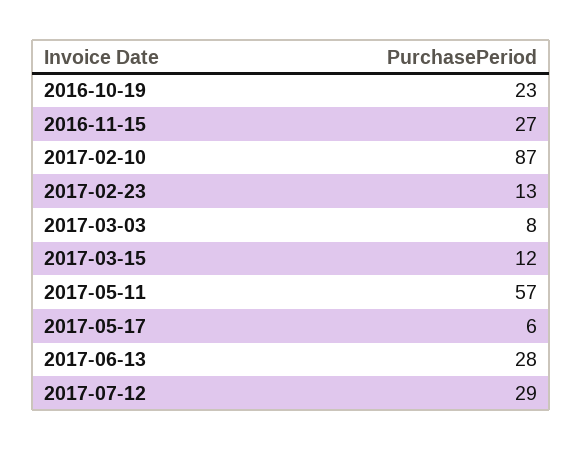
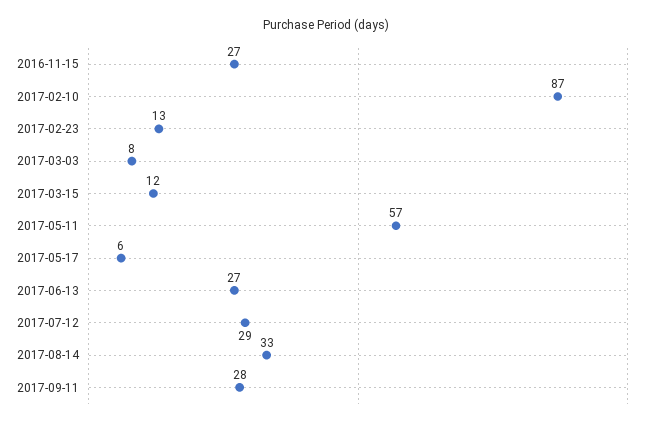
2016-10-19: 23 -> none
2017-06-13: 28 -> 27
2017-08-14: none -> 33
2017-09-11: none -> 28

